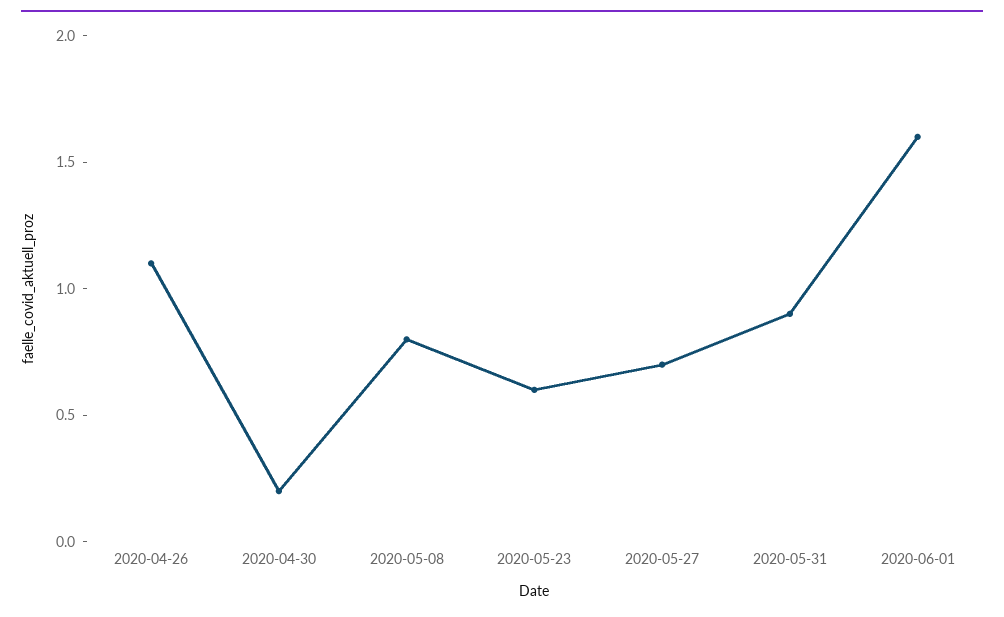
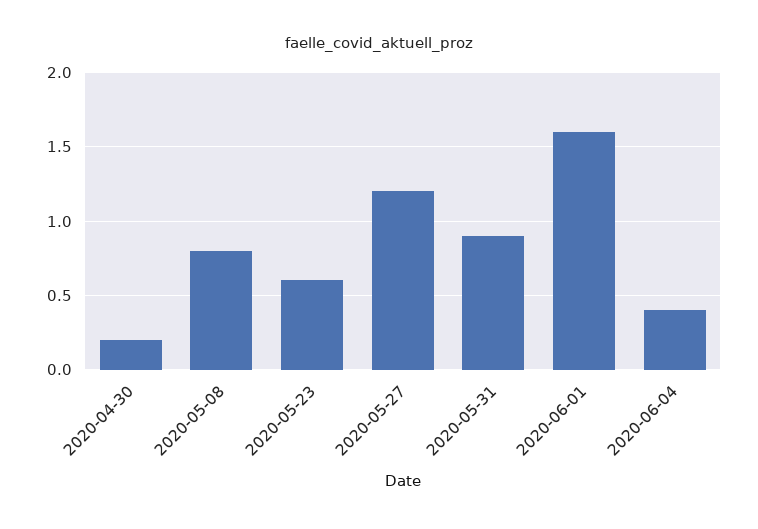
2020-04-26: 1.1 -> none
2020-05-27: 0.7 -> 1.2
2020-06-04: none -> 0.4

